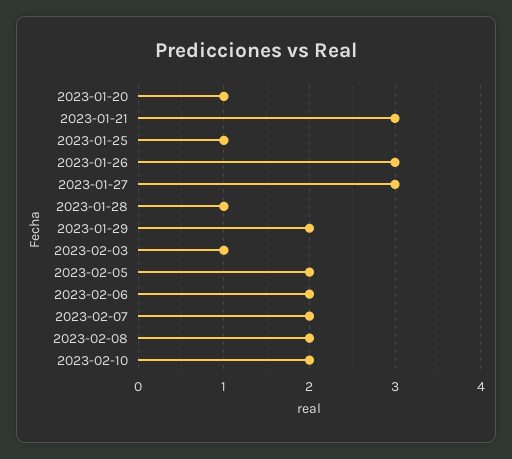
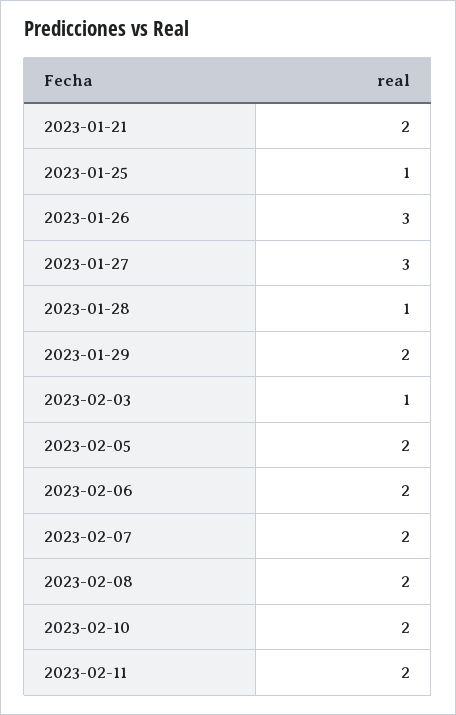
2023-01-20: 1 -> none
2023-01-21: 3 -> 2
2023-02-11: none -> 2

